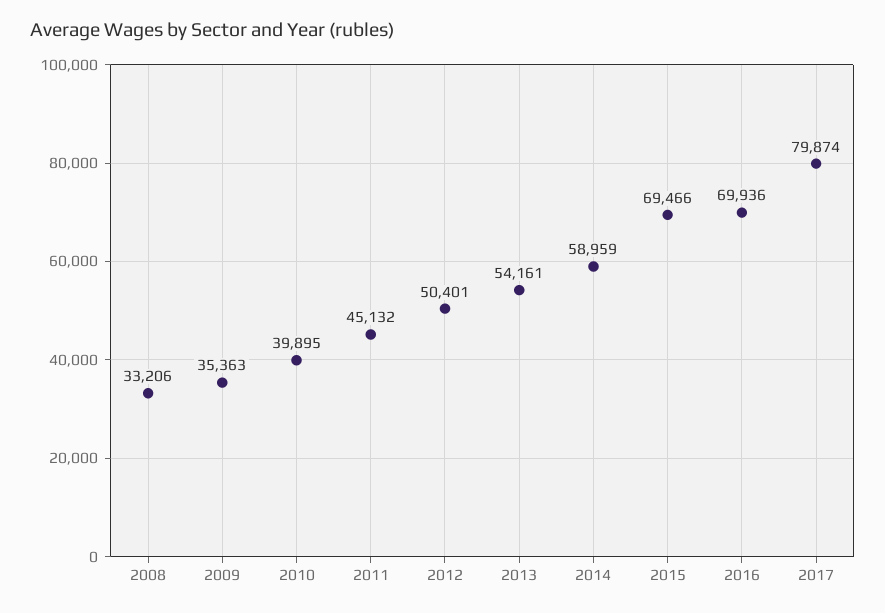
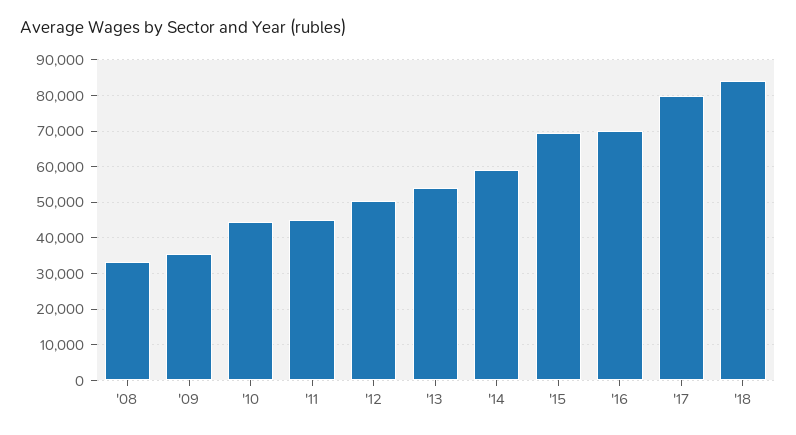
2010: 39895 -> 44000
'18: none -> 84000

